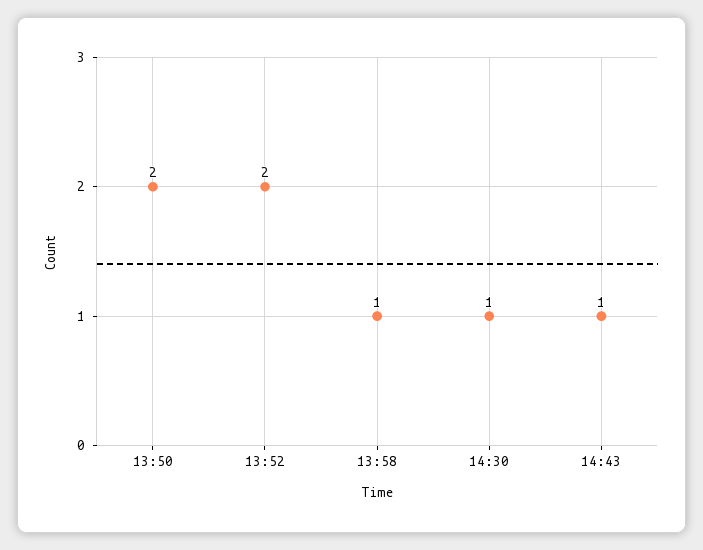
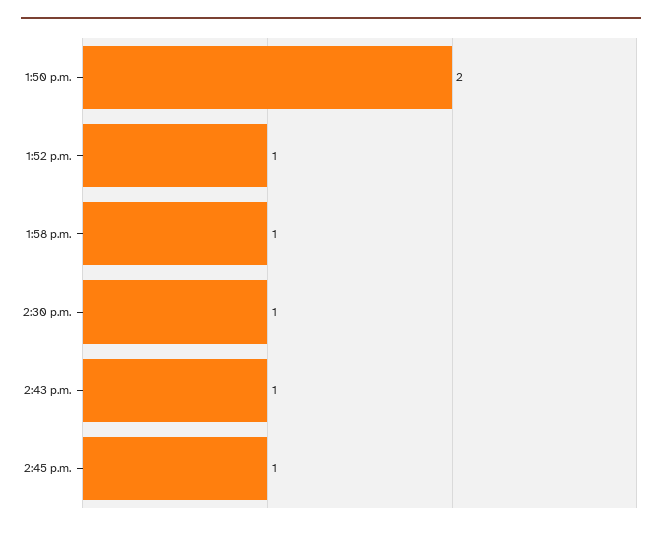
13:52: 2 -> 1
2:45 p.m.: none -> 1

